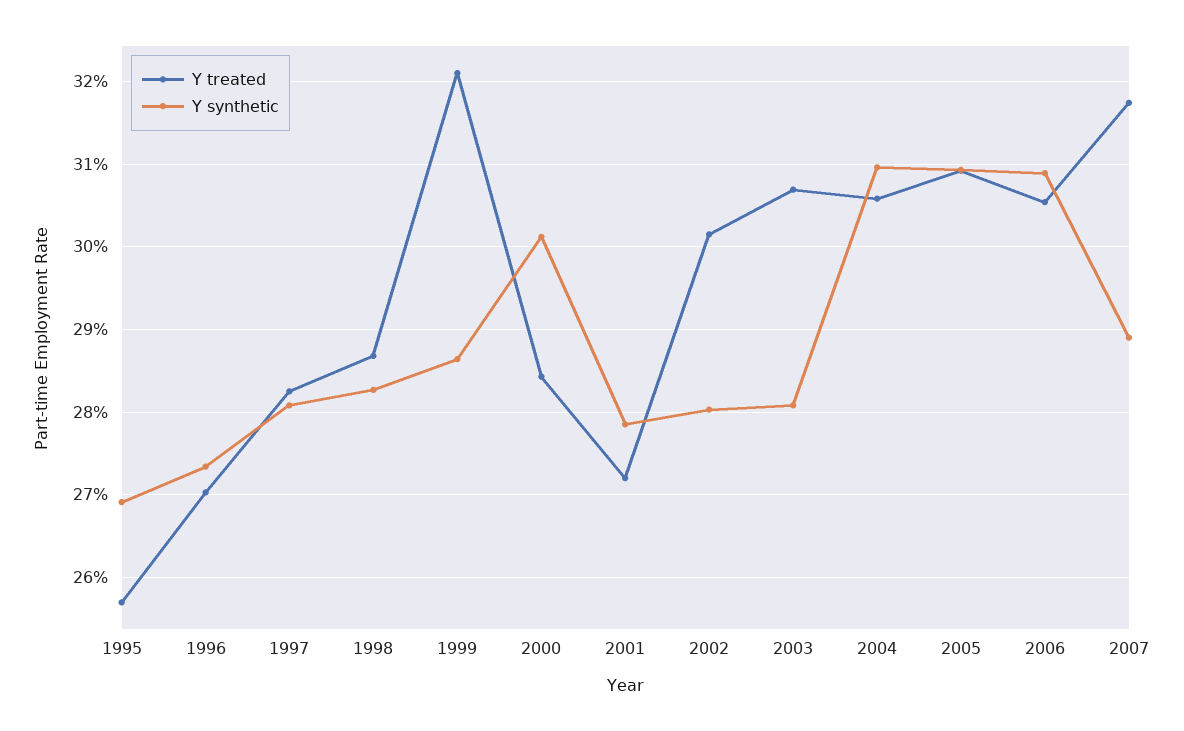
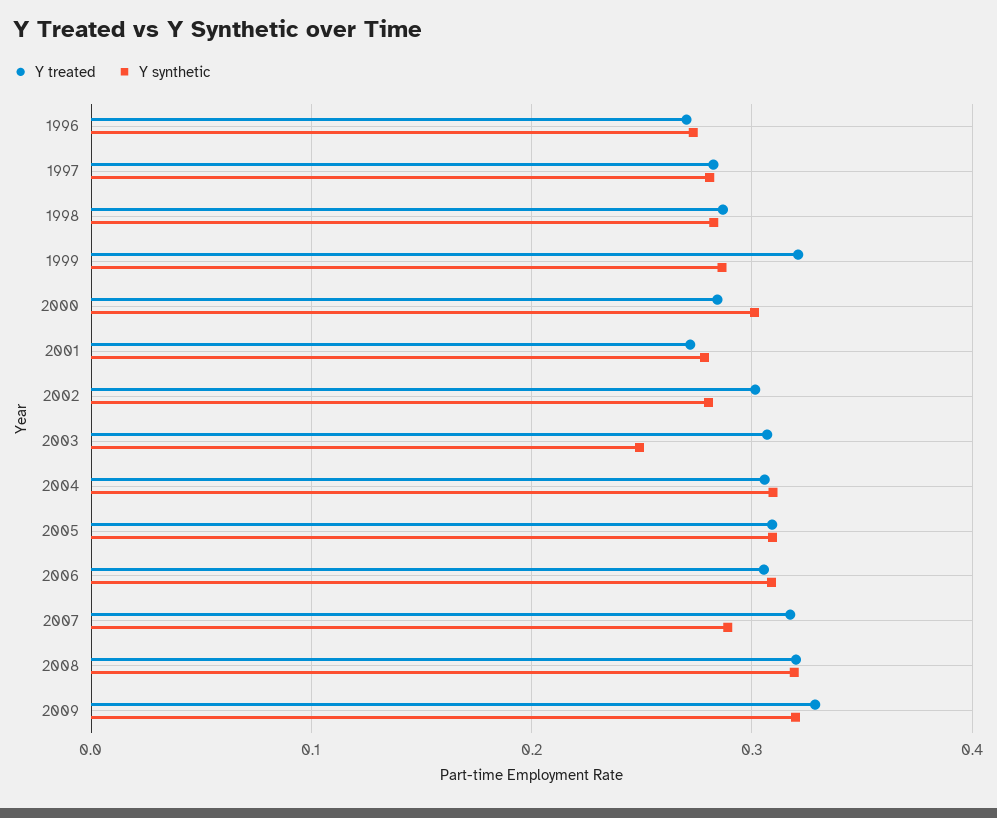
Y treated, 1995: 0.257 -> none
Y synthetic, 1995: 0.269 -> none
Y synthetic, 2003: 0.281 -> 0.25
Y treated, 2008: none -> 0.32
Y synthetic, 2008: none -> 0.32
Y treated, 2009: none -> 0.33
Y synthetic, 2009: none -> 0.32

